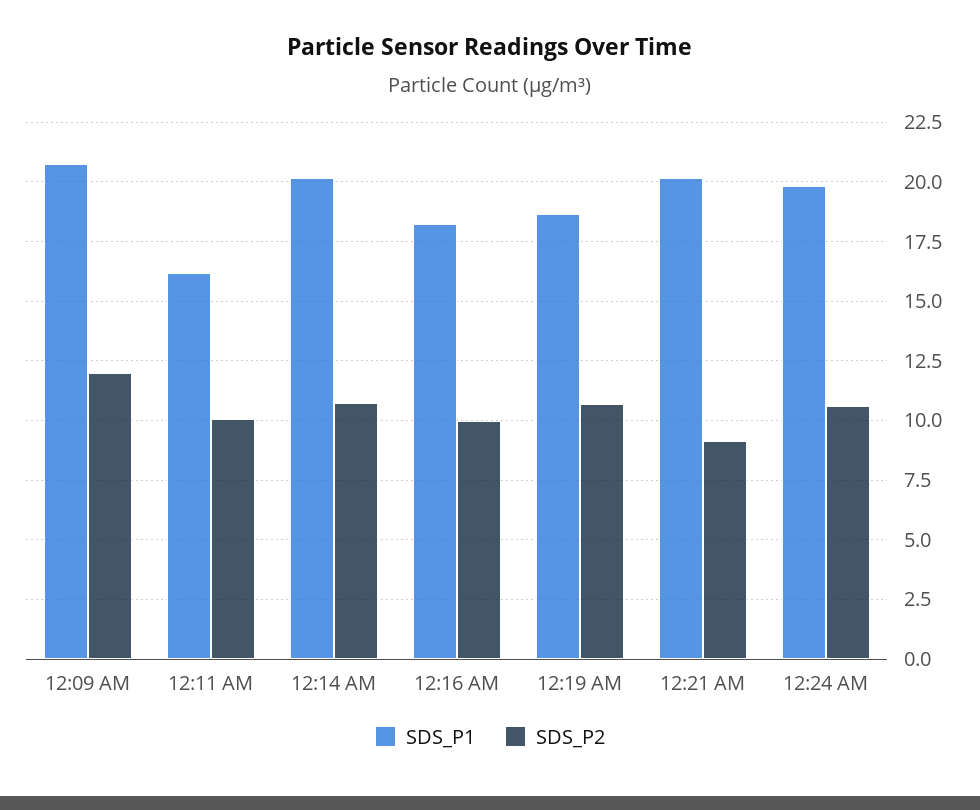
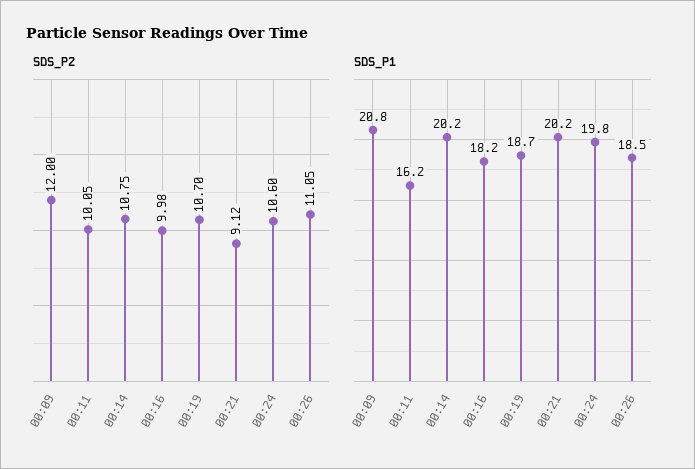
SDS_P2, 00:26: none -> 11.05
SDS_P1, 00:26: none -> 18.5

